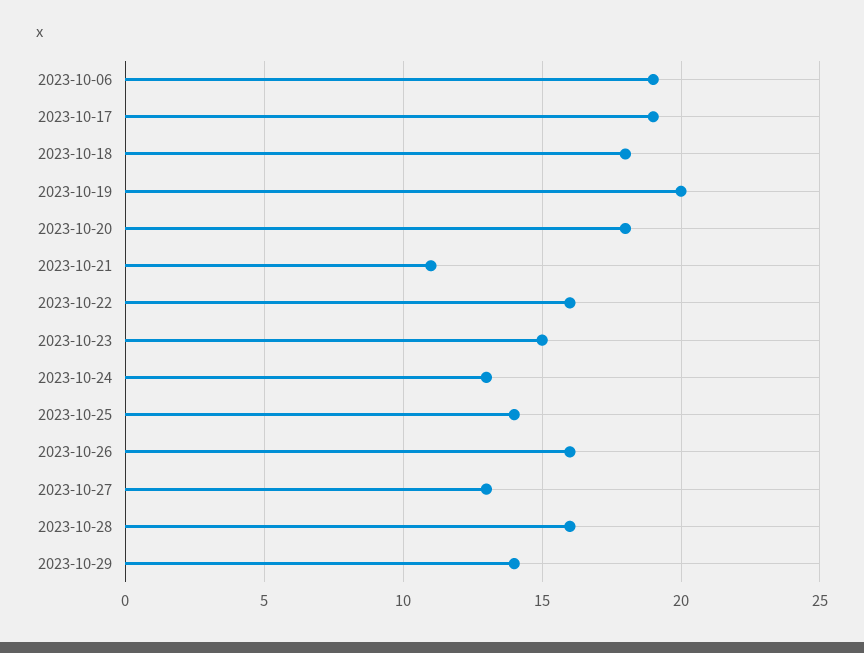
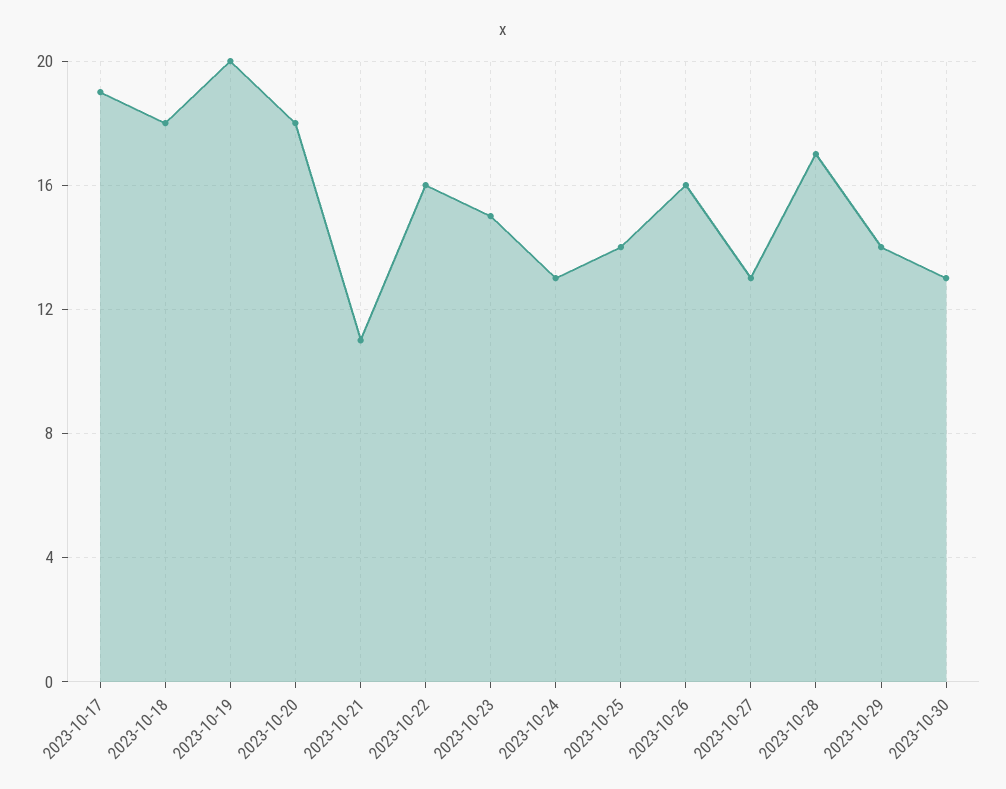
2023-10-06: 19 -> none
2023-10-28: 16 -> 17
2023-10-30: none -> 13

